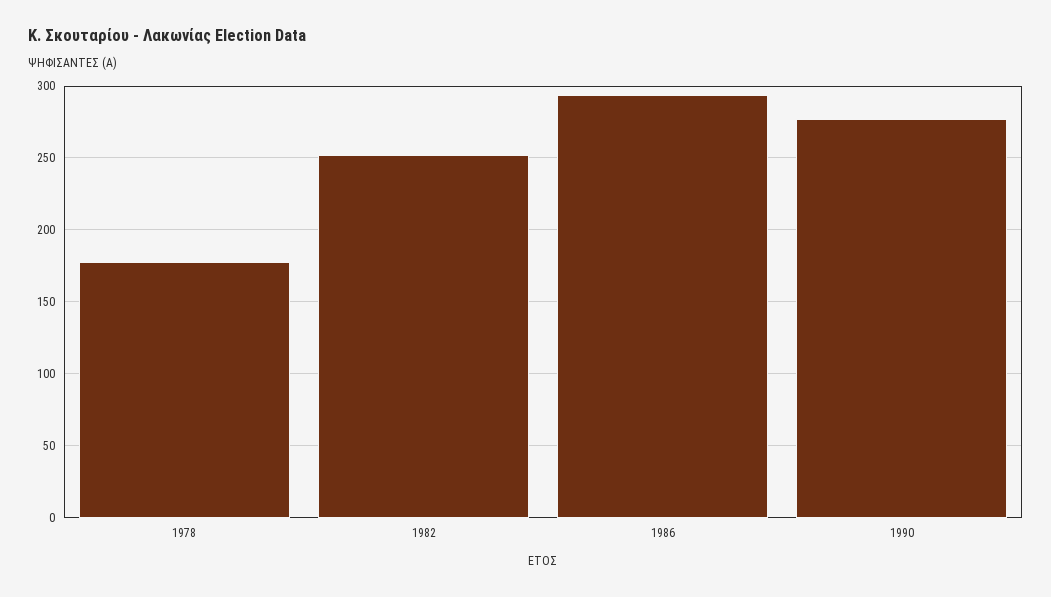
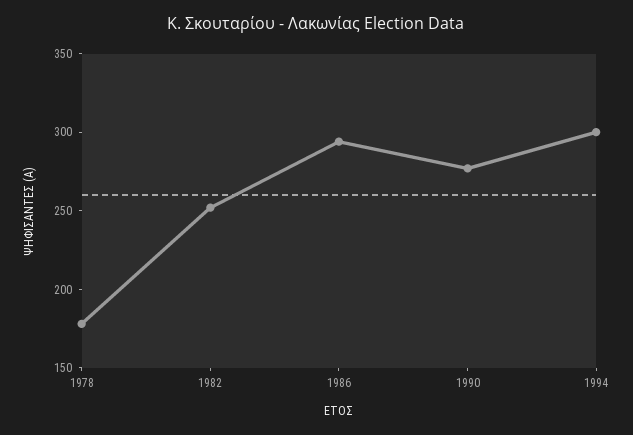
1994: none -> 300

